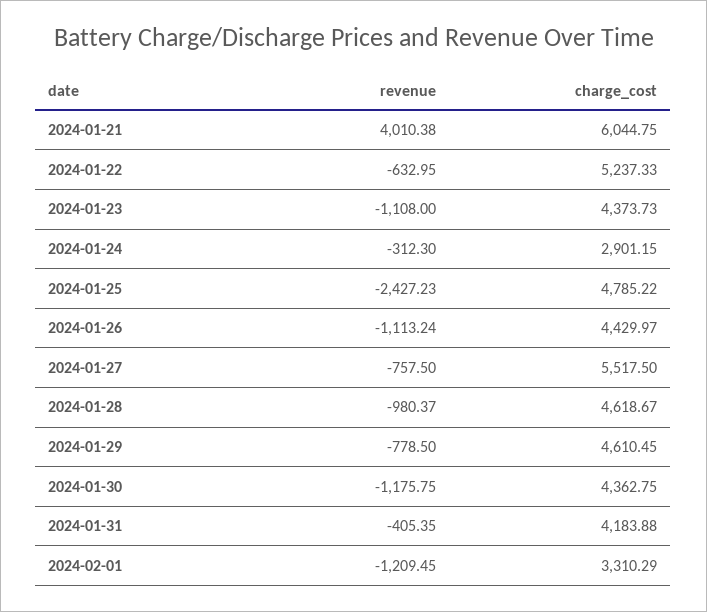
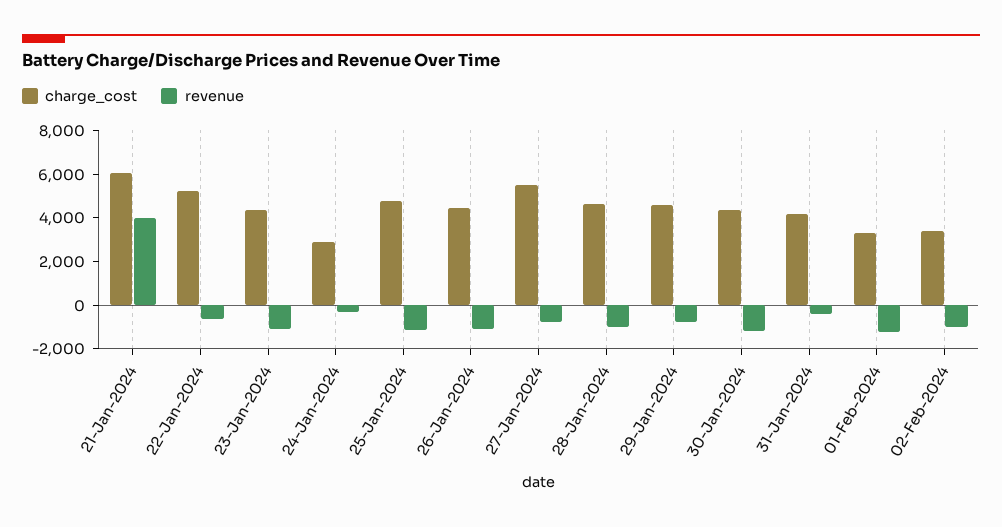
revenue, 2024-01-25: -2427.23 -> -1000
charge_cost, 02-Feb-2024: none -> 3500
revenue, 02-Feb-2024: none -> -1000

